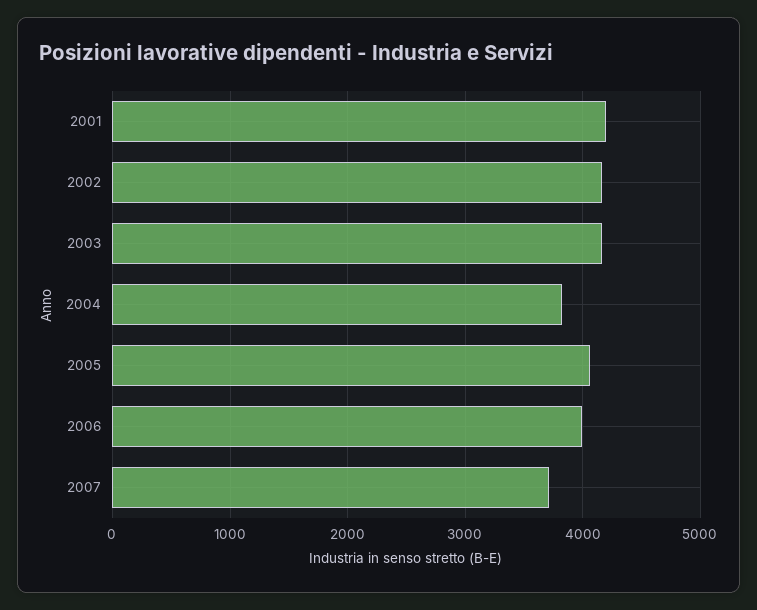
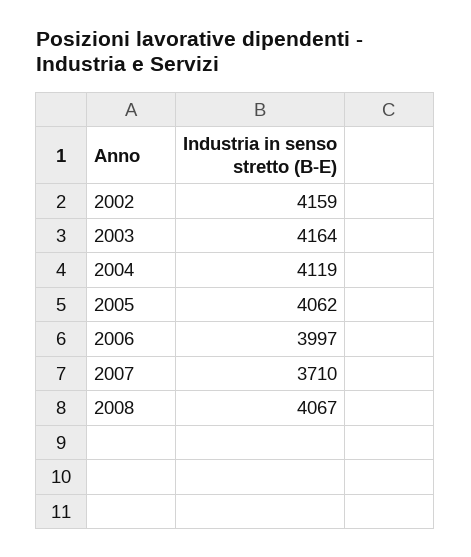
2001: 4200 -> none
2004: 3800 -> 4119
2008: none -> 4067

